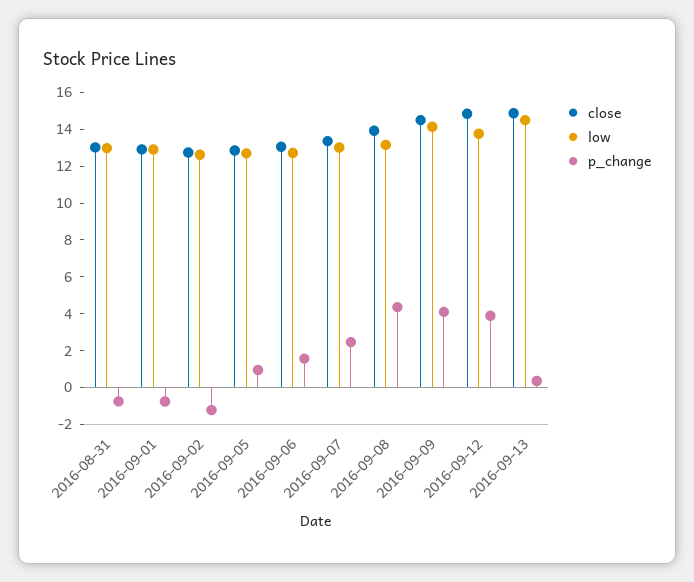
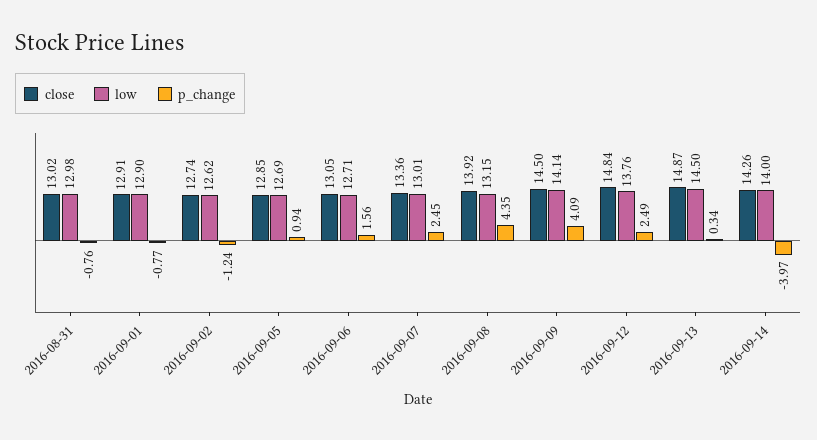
p_change, 2016-09-12: 4 -> 2.49
close, 2016-09-14: none -> 14.26
low, 2016-09-14: none -> 14
p_change, 2016-09-14: none -> -3.97

